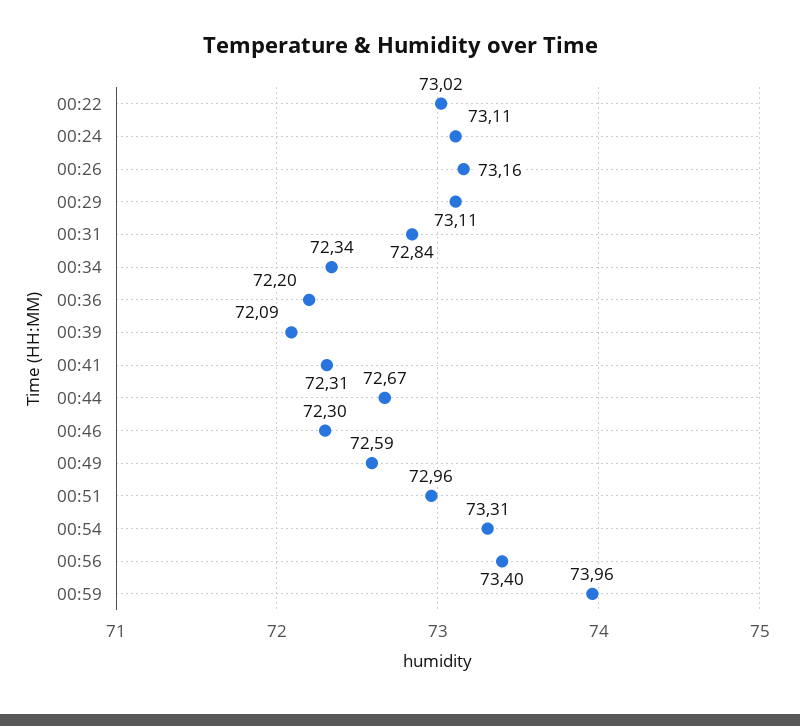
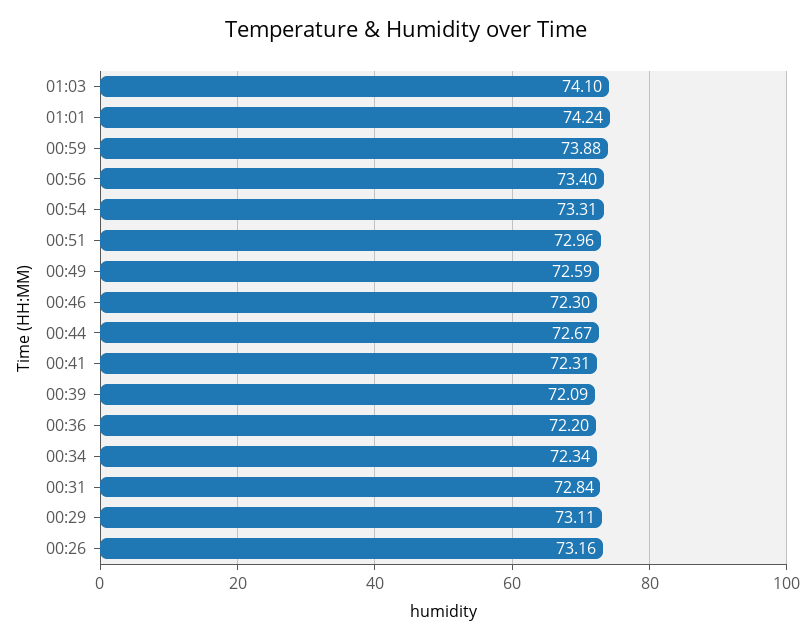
00:22: 73.02 -> none
00:24: 73.11 -> none
00:59: 73.96 -> 73.88
01:03: none -> 74.1
01:01: none -> 74.24

